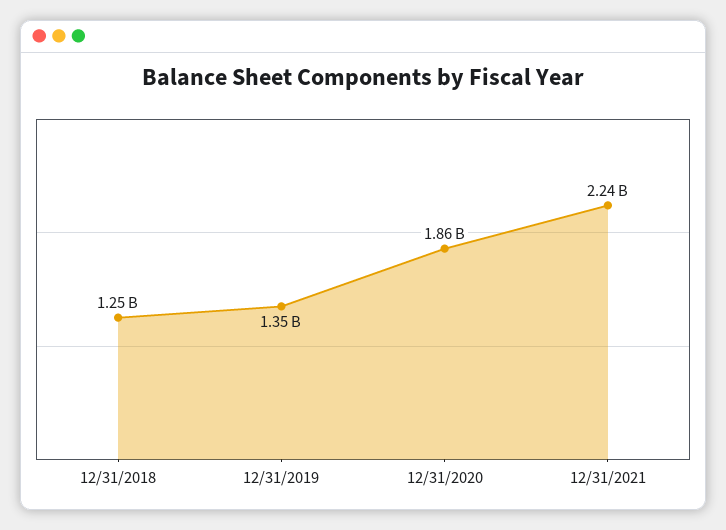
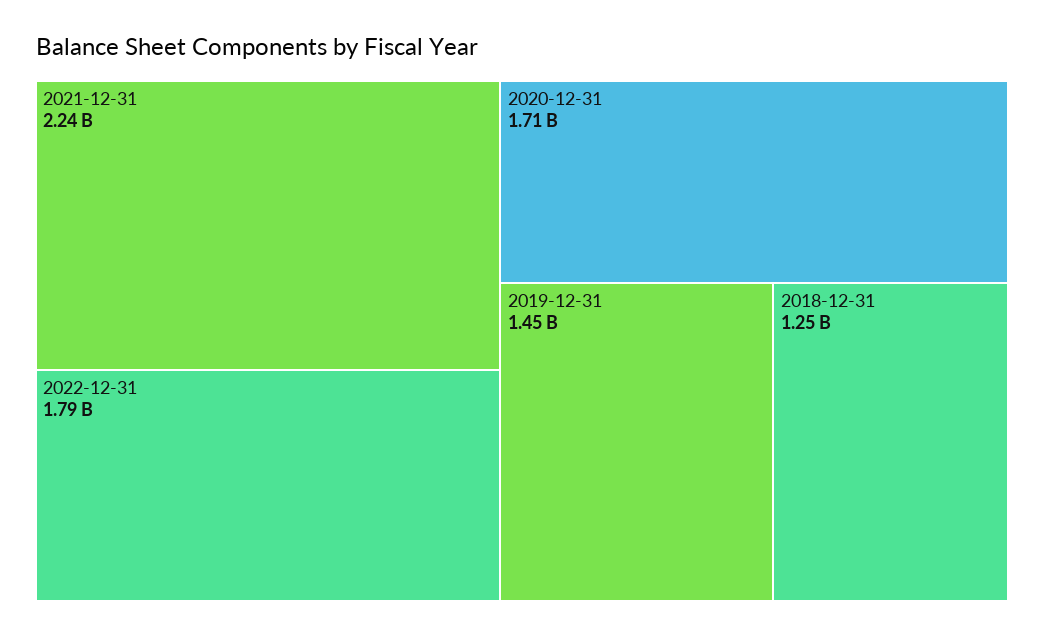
12/31/2019: 1350000000 -> 1450000000
12/31/2020: 1860000000 -> 1710000000
2022-12-31: none -> 1790000000

